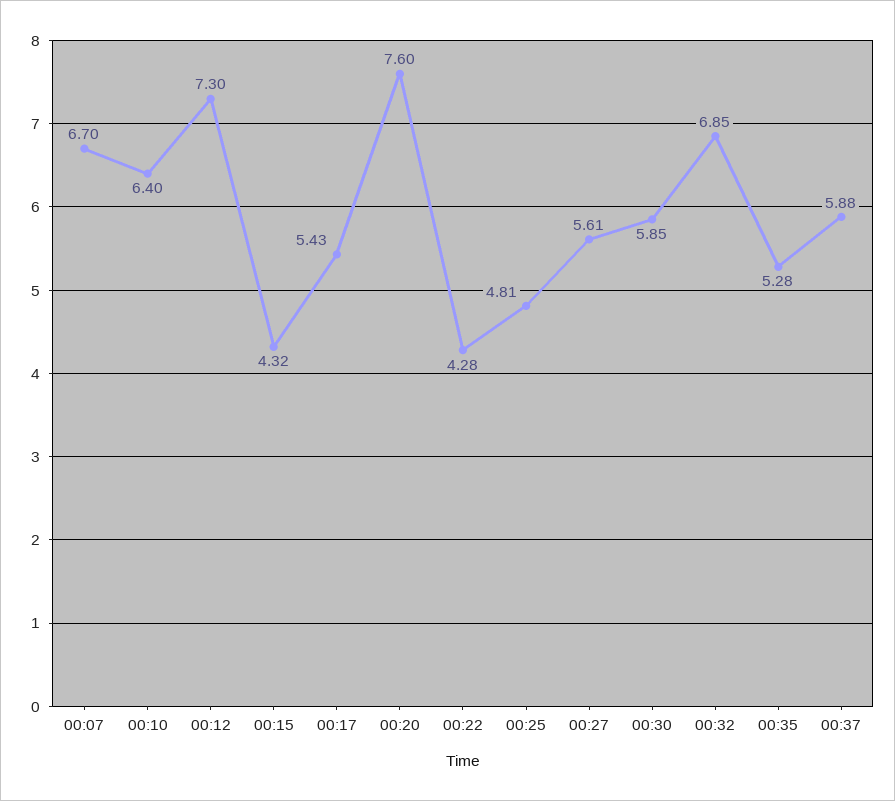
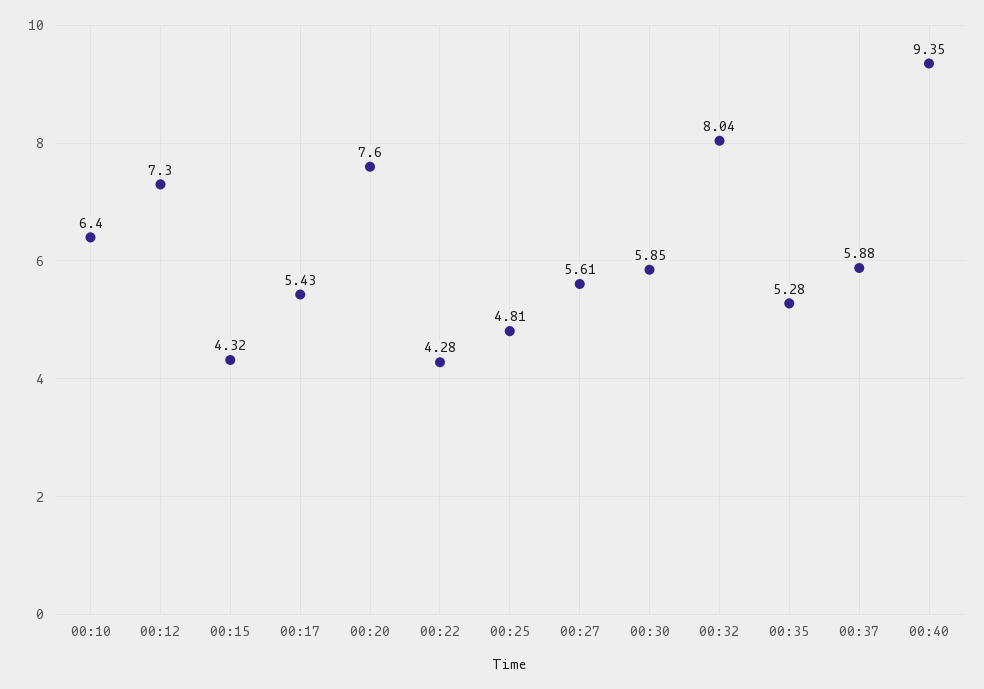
00:07: 6.7 -> none
00:32: 6.85 -> 8.04
00:40: none -> 9.35

